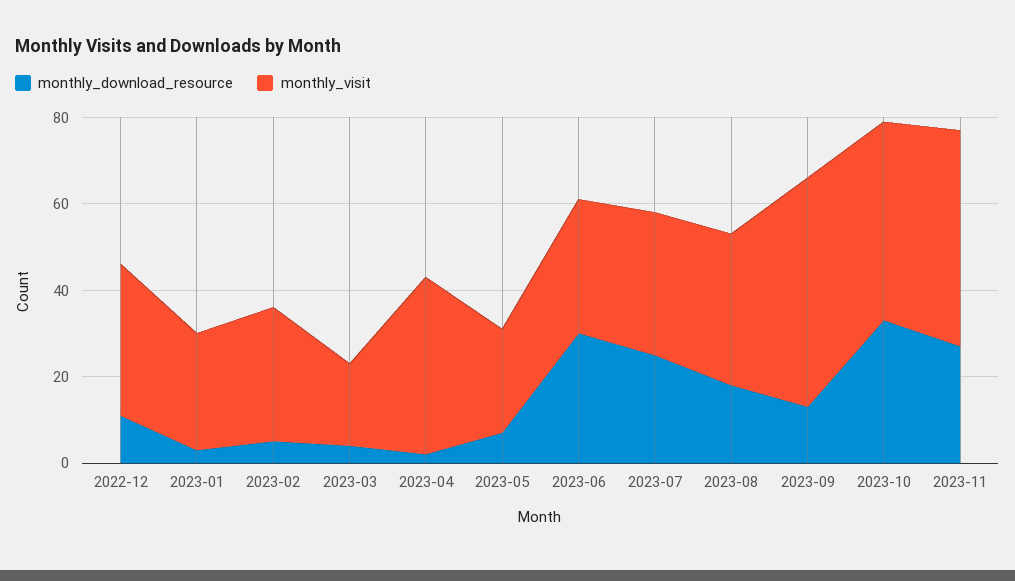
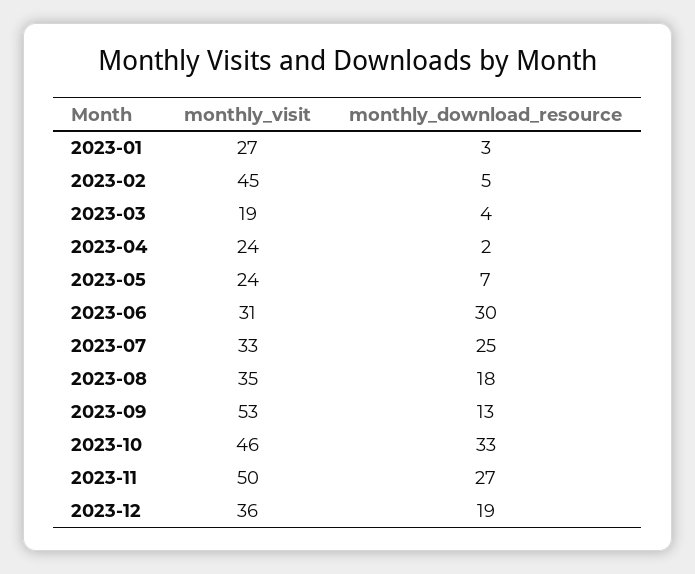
monthly_download_resource, 2022-12: 10 -> none
monthly_visit, 2022-12: 35 -> none
monthly_visit, 2023-02: 30 -> 45
monthly_visit, 2023-04: 40 -> 24
monthly_visit, 2023-12: none -> 36
monthly_download_resource, 2023-12: none -> 19

